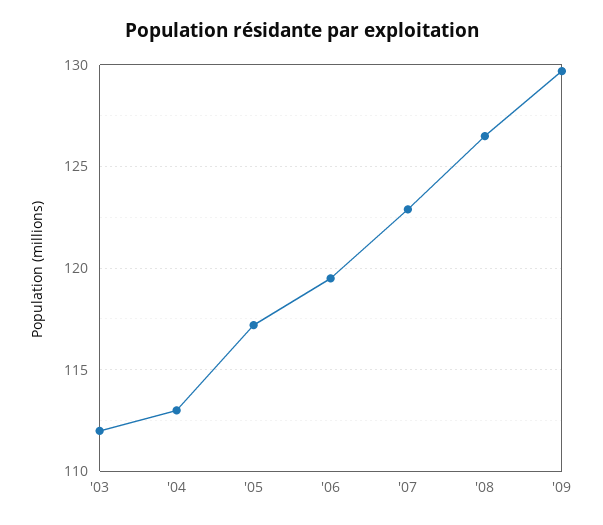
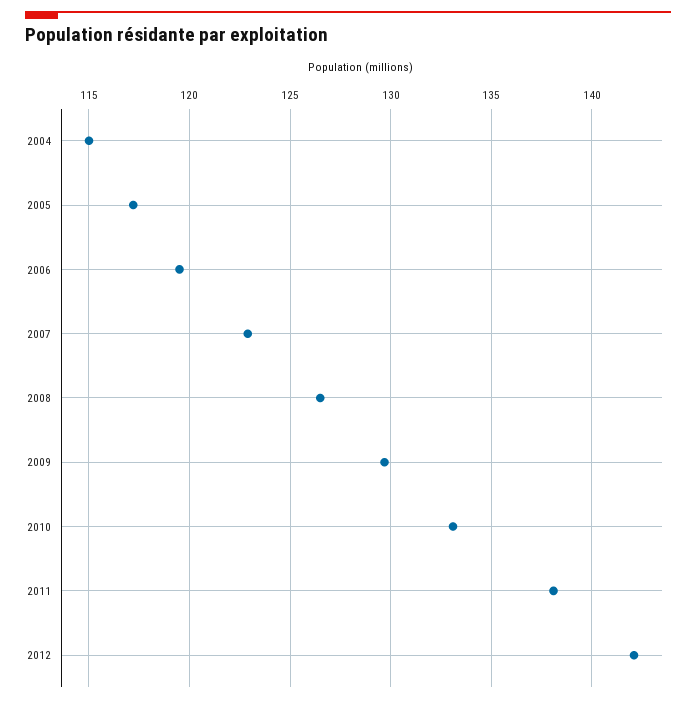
'03: 112 -> none
'04: 113 -> 115
2010: none -> 133
2011: none -> 138
2012: none -> 142

